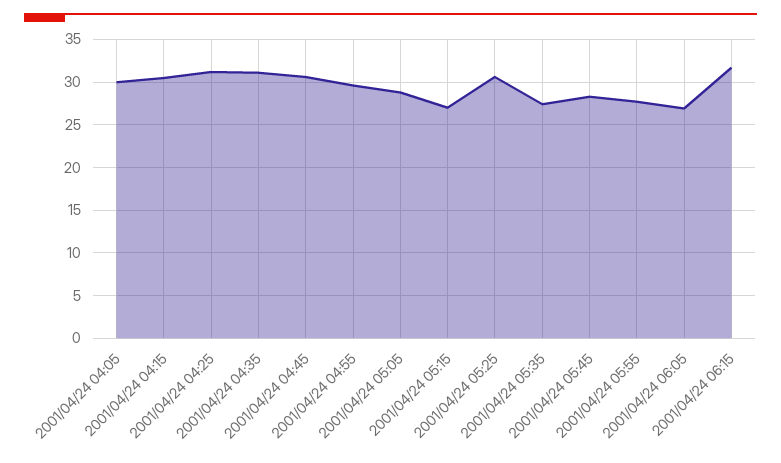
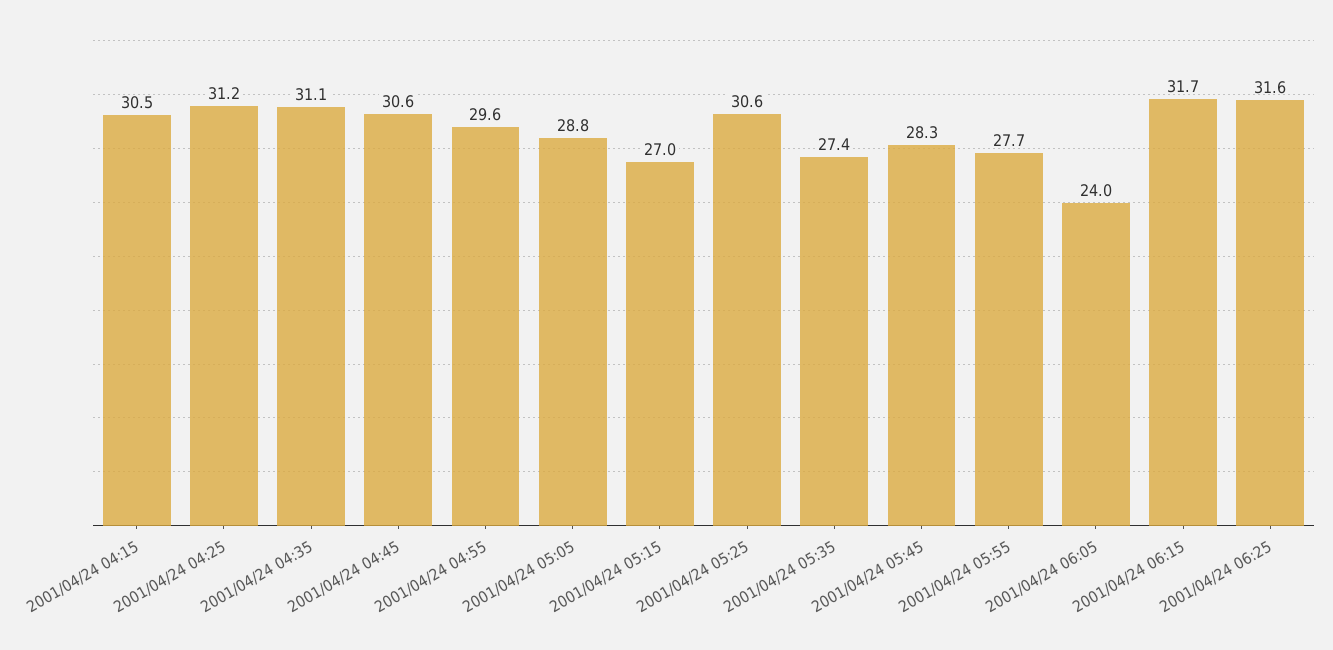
2001/04/24 04:05: 30 -> none
2001/04/24 06:05: 27 -> 24
2001/04/24 06:25: none -> 31.6

